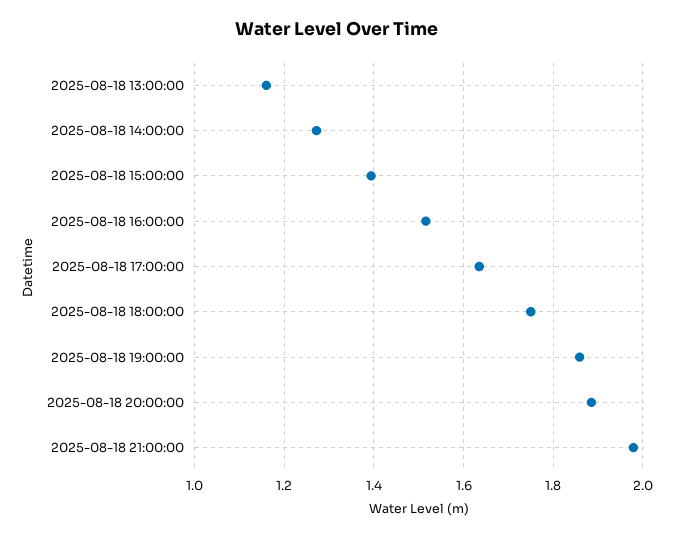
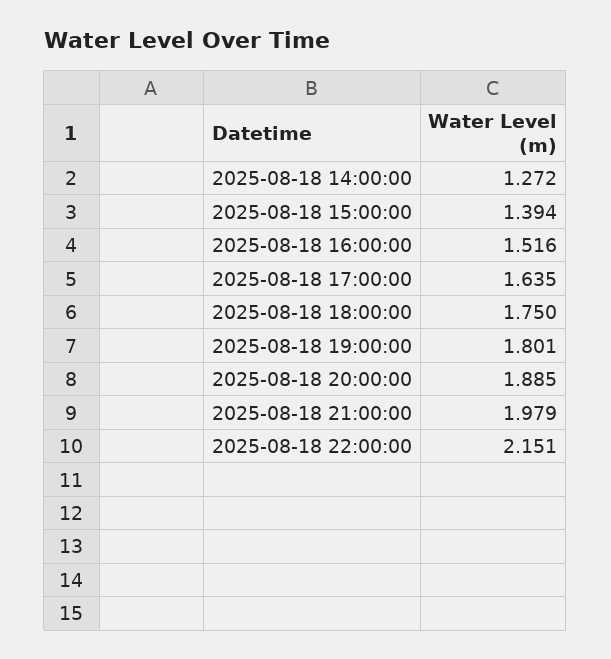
2025-08-18 13:00:00: 1.16 -> none
2025-08-18 19:00:00: 1.86 -> 1.801
2025-08-18 22:00:00: none -> 2.151

